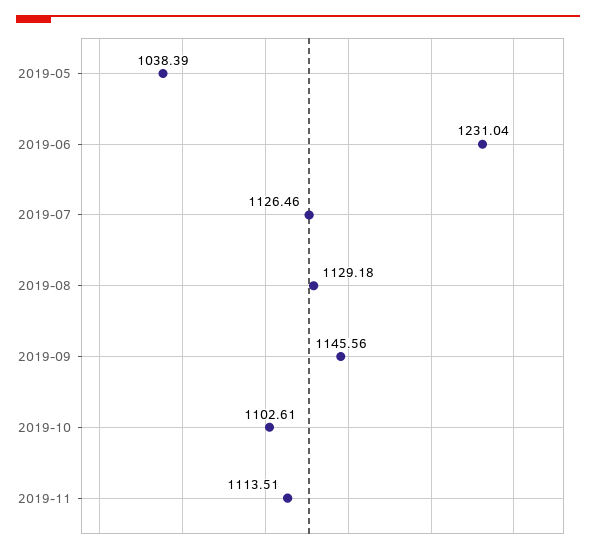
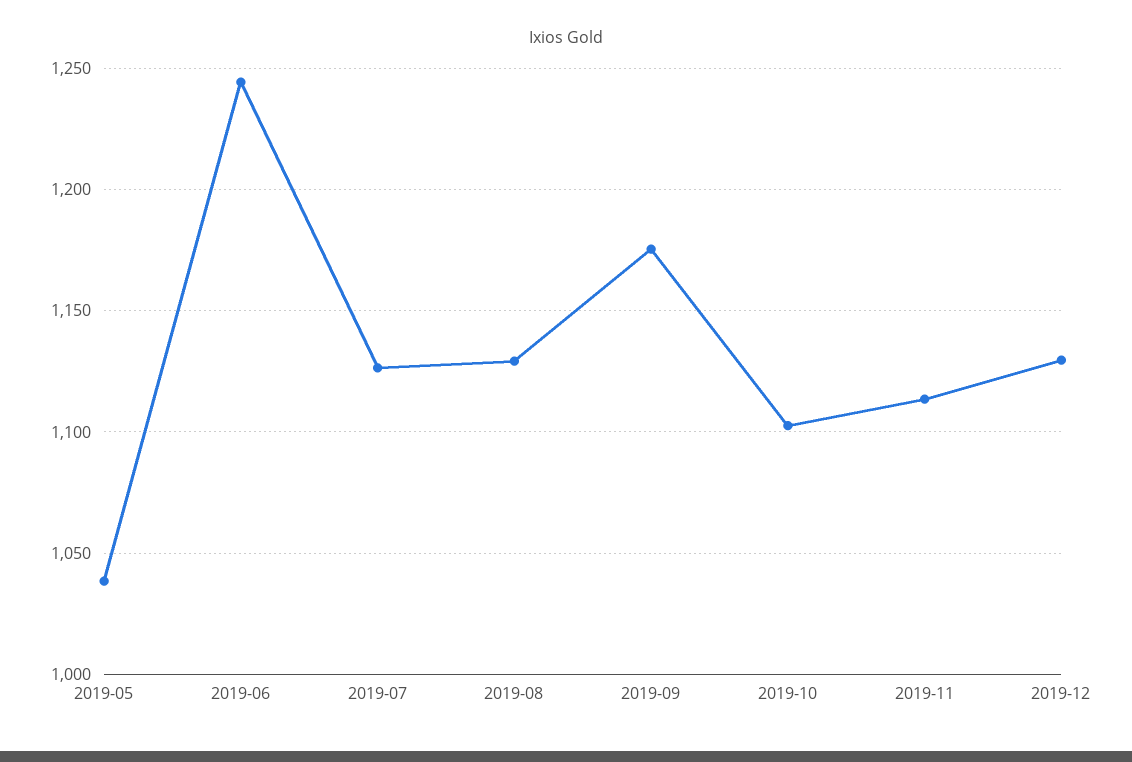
2019-06: 1231.04 -> 1245
2019-09: 1145.56 -> 1175
2019-12: none -> 1130

